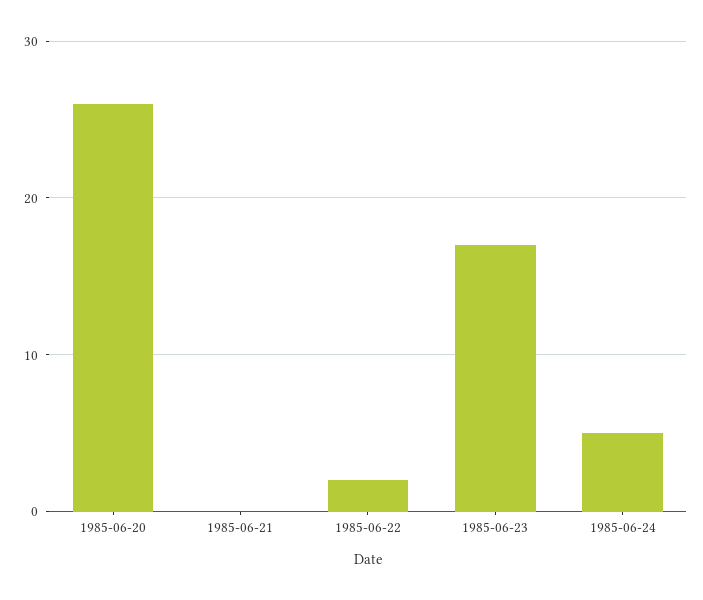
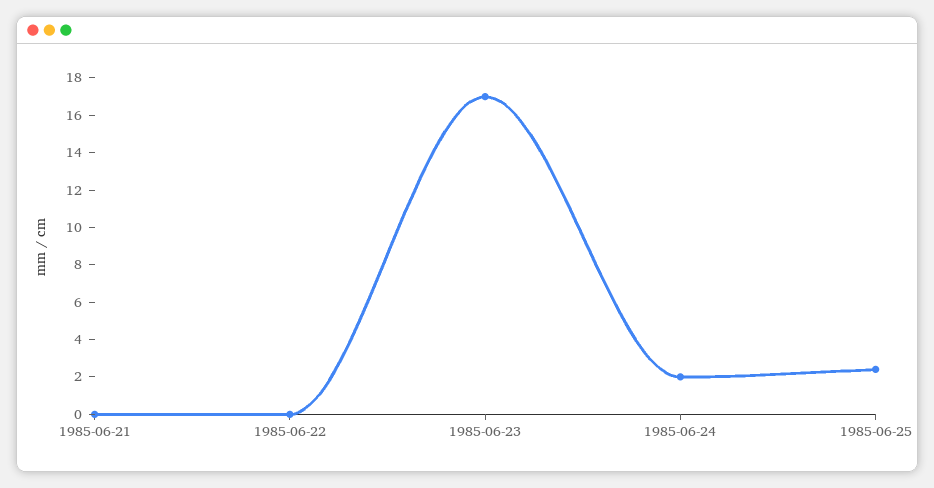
1985-06-20: 26 -> none
1985-06-22: 2 -> 0
1985-06-24: 5 -> 2
1985-06-25: none -> 2.5

